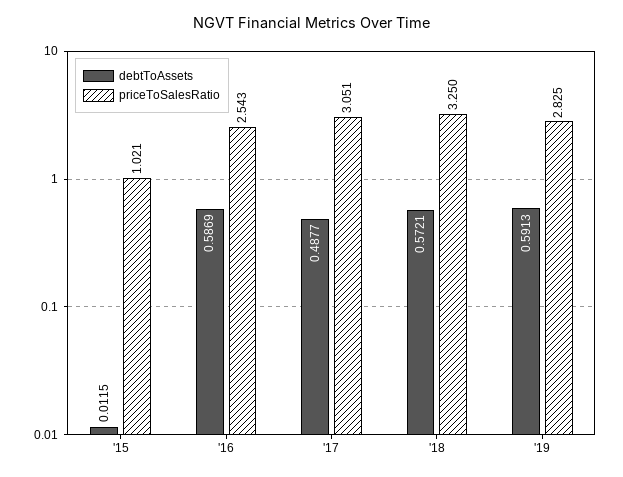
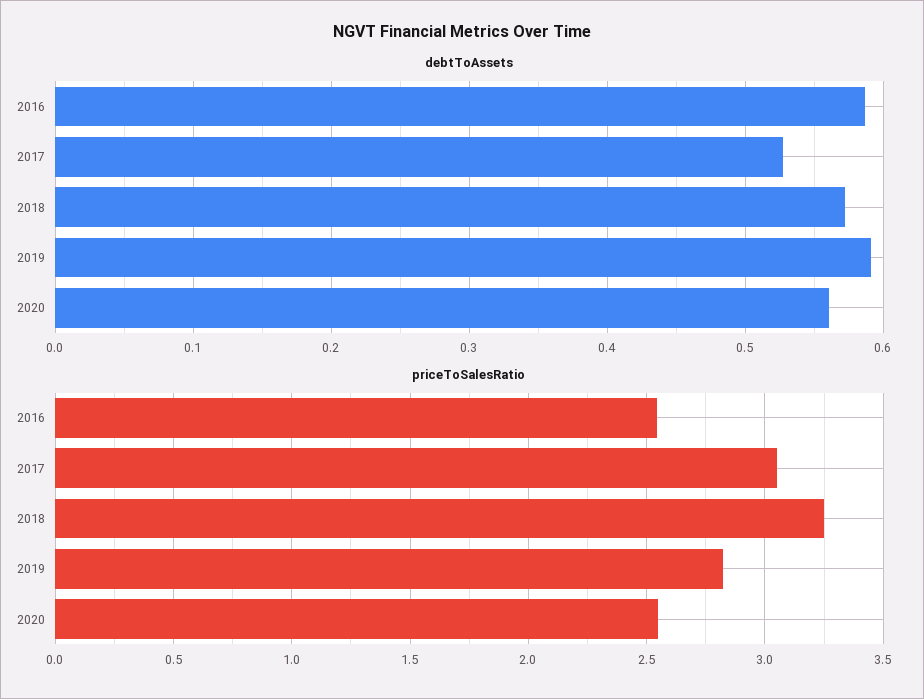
debtToAssets, '15: 0.0115 -> none
priceToSalesRatio, '15: 1.021 -> none
debtToAssets, '17: 0.4877 -> 0.53
debtToAssets, 2020: none -> 0.56
priceToSalesRatio, 2020: none -> 2.55

